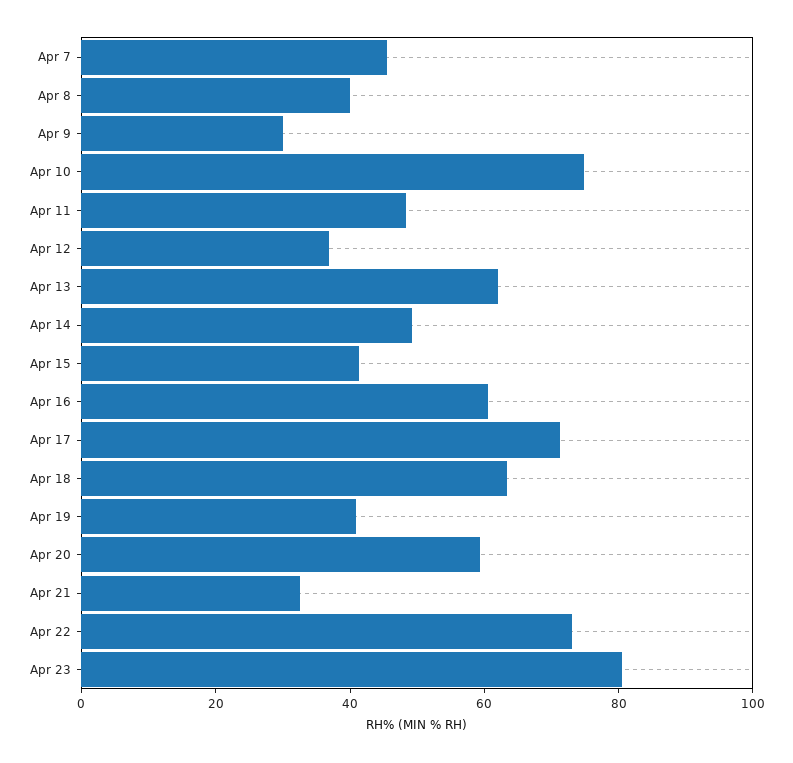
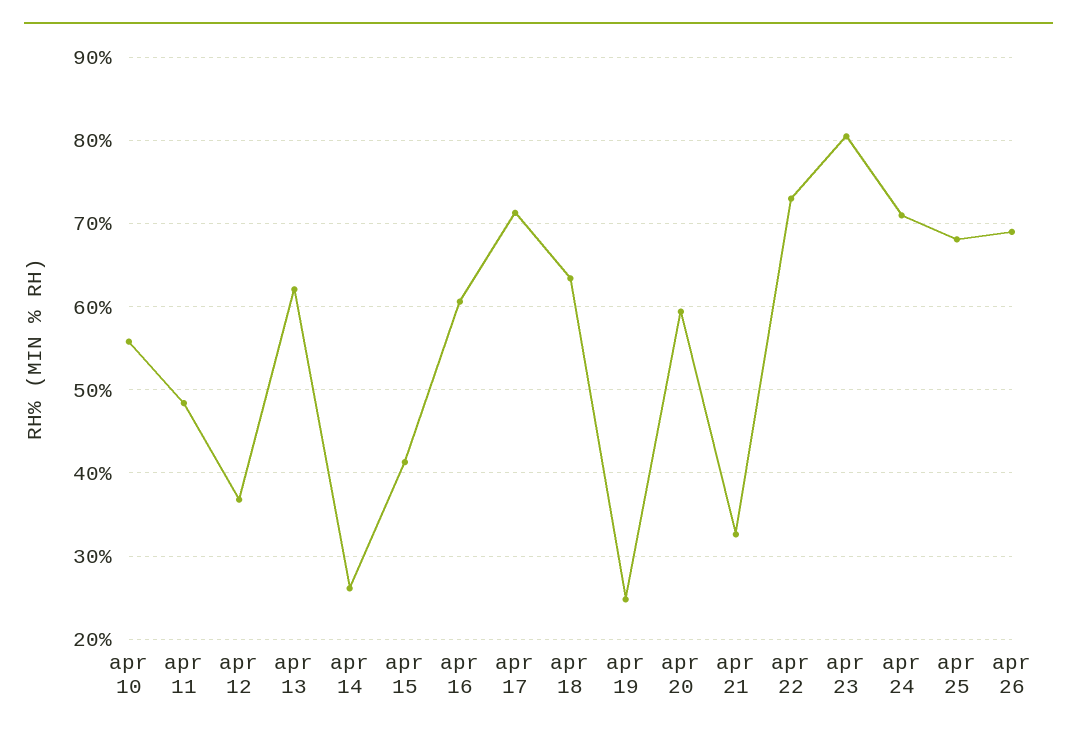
Apr 7: 45 -> none
Apr 8: 40 -> none
Apr 9: 30 -> none
Apr 10: 75 -> 56
Apr 14: 50 -> 26
Apr 19: 40 -> 25
apr 24: none -> 71
apr 25: none -> 68
apr 26: none -> 69

